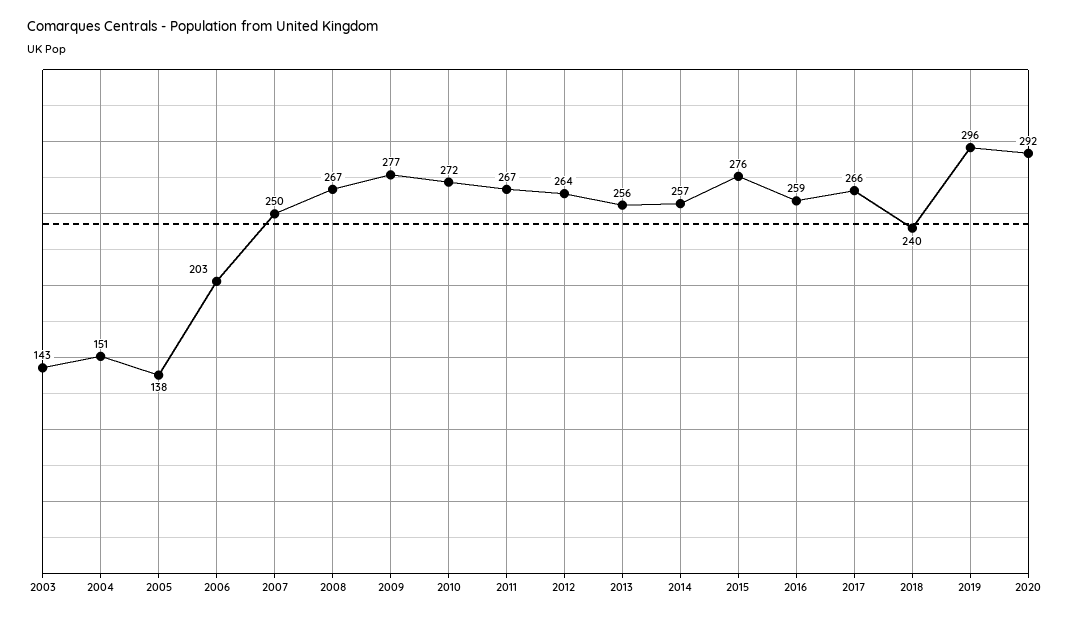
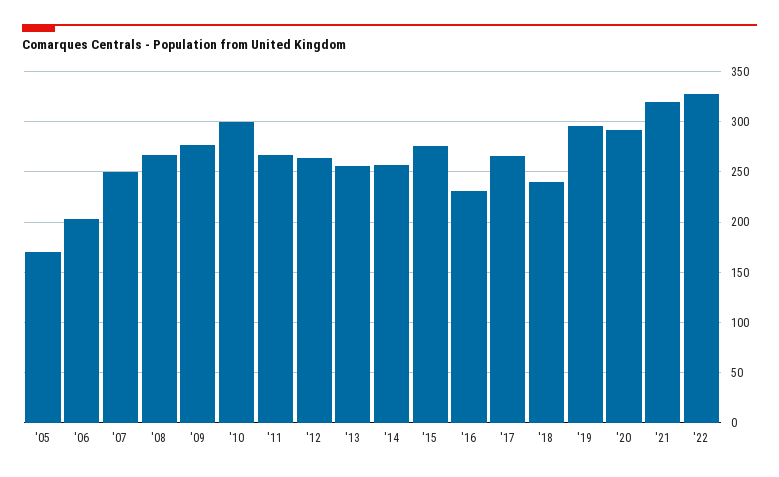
2003: 143 -> none
2004: 151 -> none
2005: 138 -> 170
2010: 272 -> 300
2016: 259 -> 230
'21: none -> 320
'22: none -> 330

